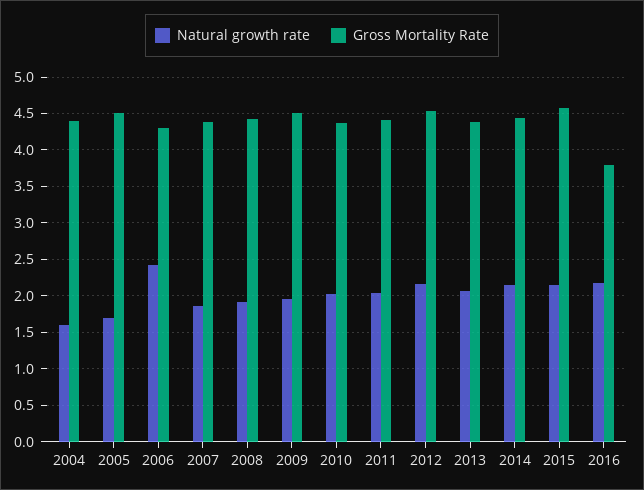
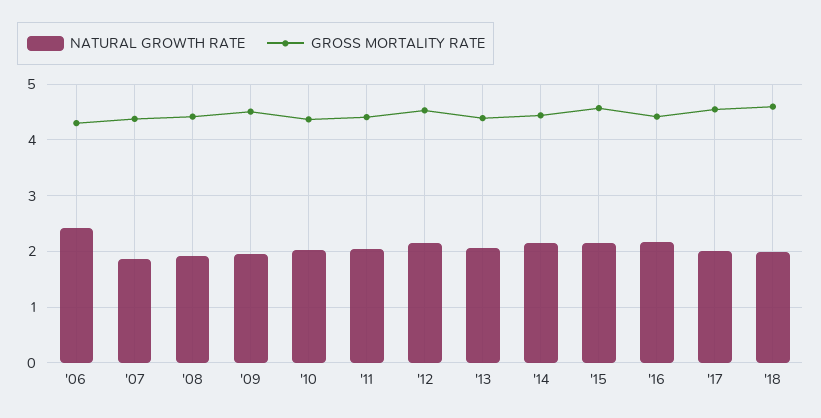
Natural growth rate, 2004: 1.6 -> none
Gross Mortality Rate, 2004: 4.4 -> none
Natural growth rate, 2005: 1.7 -> none
Gross Mortality Rate, 2005: 4.5 -> none
Gross Mortality Rate, 2016: 3.8 -> 4.4
Natural growth rate, '17: none -> 2
Gross Mortality Rate, '17: none -> 4.6
Natural growth rate, '18: none -> 2
Gross Mortality Rate, '18: none -> 4.6

